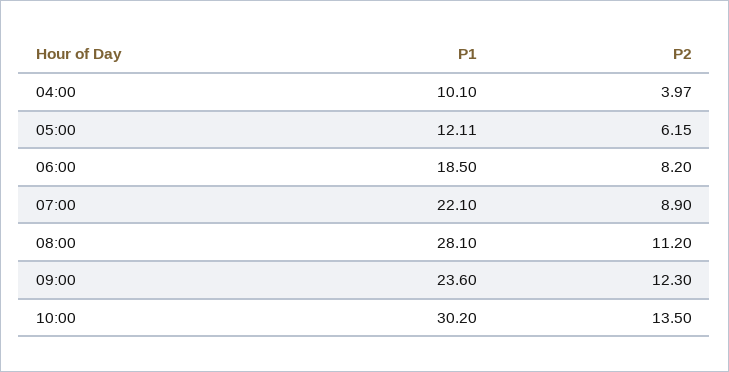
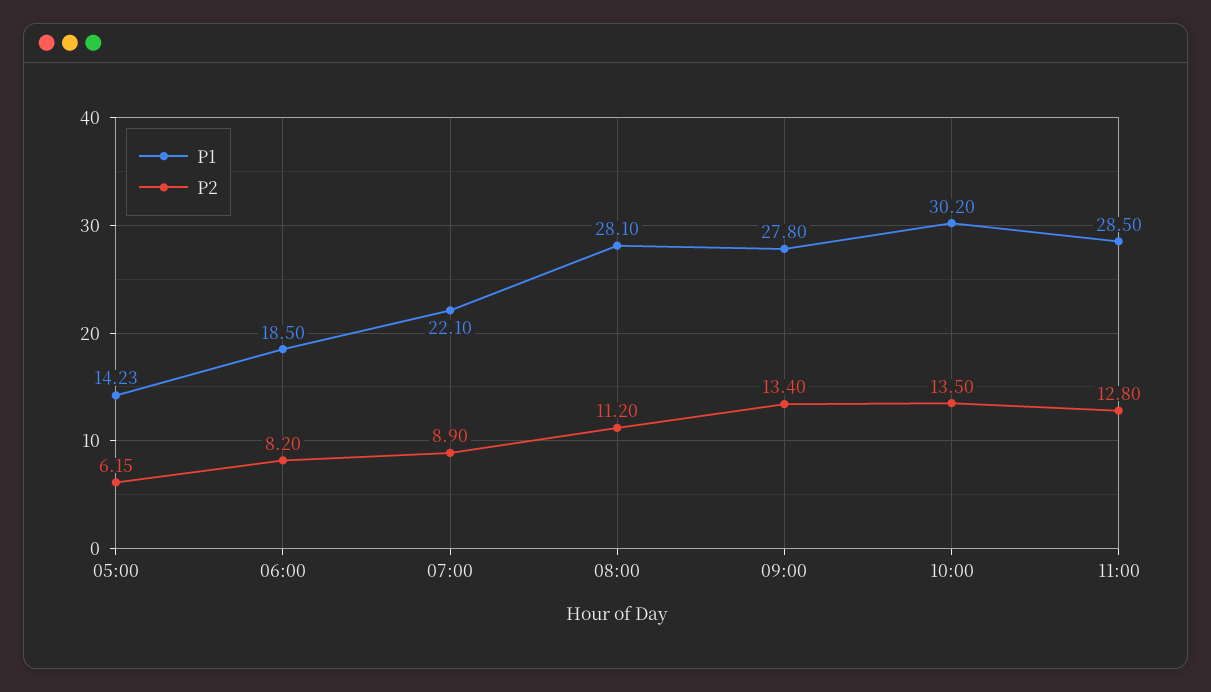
P1, 04:00: 10.1 -> none
P2, 04:00: 3.97 -> none
P1, 05:00: 12.11 -> 14.23
P1, 09:00: 23.6 -> 27.8
P2, 09:00: 12.3 -> 13.4
P1, 11:00: none -> 28.5
P2, 11:00: none -> 12.8

